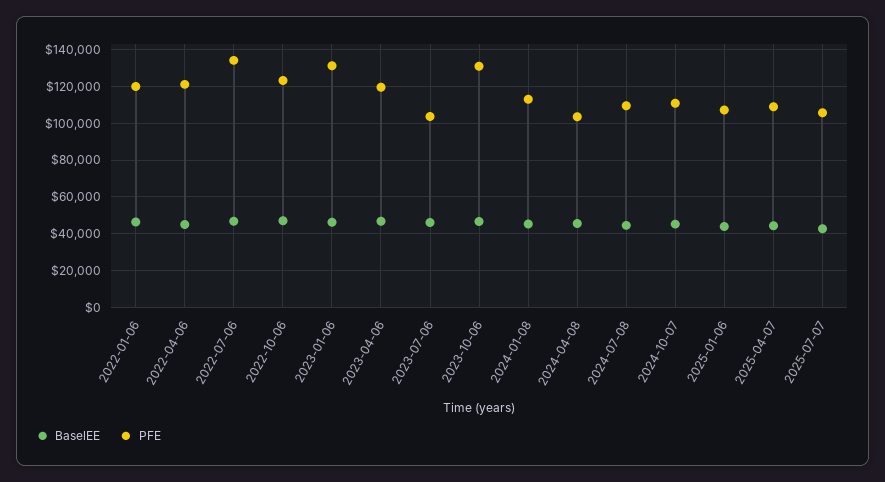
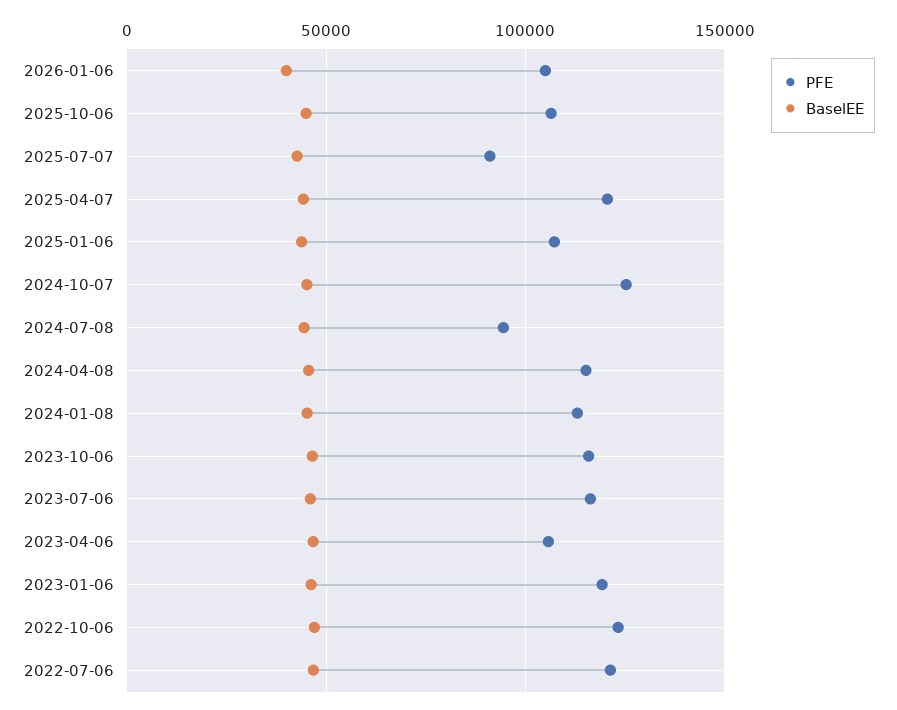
BaselEE, 2022-01-06: 45000 -> none
PFE, 2022-01-06: 120000 -> none
BaselEE, 2022-04-06: 45000 -> none
PFE, 2022-04-06: 120000 -> none
PFE, 2022-07-06: 135000 -> 120000
PFE, 2023-01-06: 130000 -> 120000
PFE, 2023-04-06: 120000 -> 105000
PFE, 2023-07-06: 105000 -> 115000
PFE, 2023-10-06: 130000 -> 115000
PFE, 2024-04-08: 105000 -> 115000
PFE, 2024-07-08: 110000 -> 95000
PFE, 2024-10-07: 110000 -> 125000
PFE, 2025-04-07: 110000 -> 120000
PFE, 2025-07-07: 105000 -> 90000
PFE, 2026-01-06: none -> 105000
BaselEE, 2026-01-06: none -> 40000
PFE, 2025-10-06: none -> 105000
BaselEE, 2025-10-06: none -> 45000

